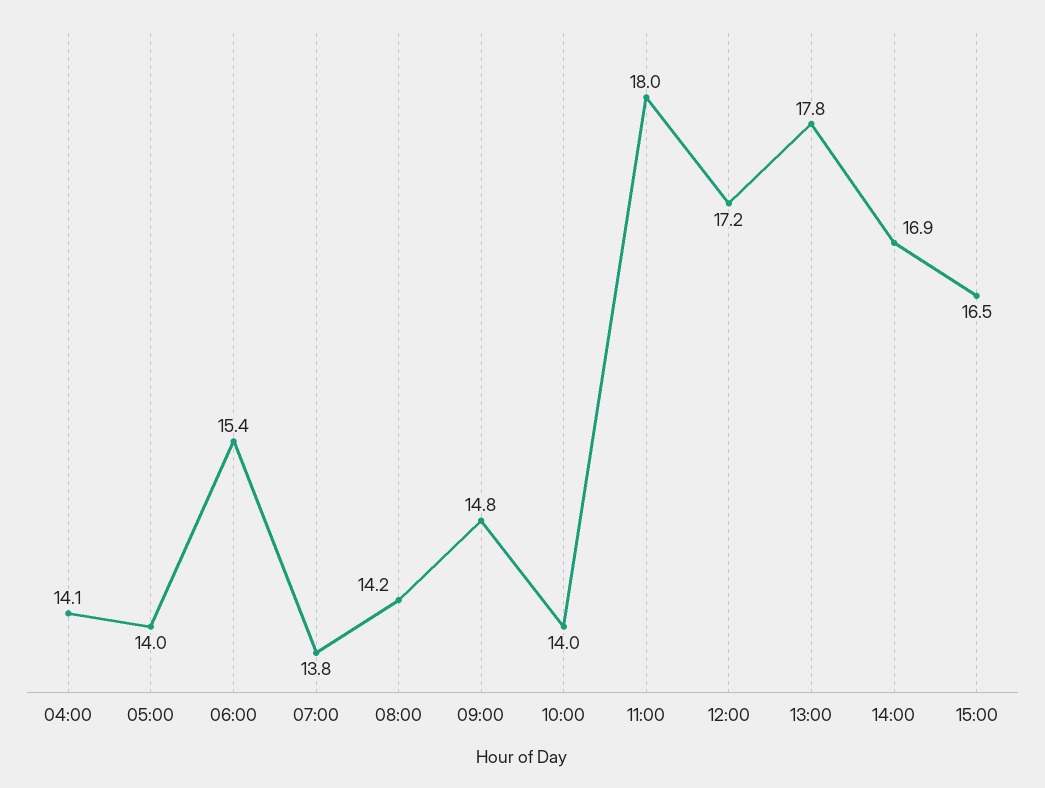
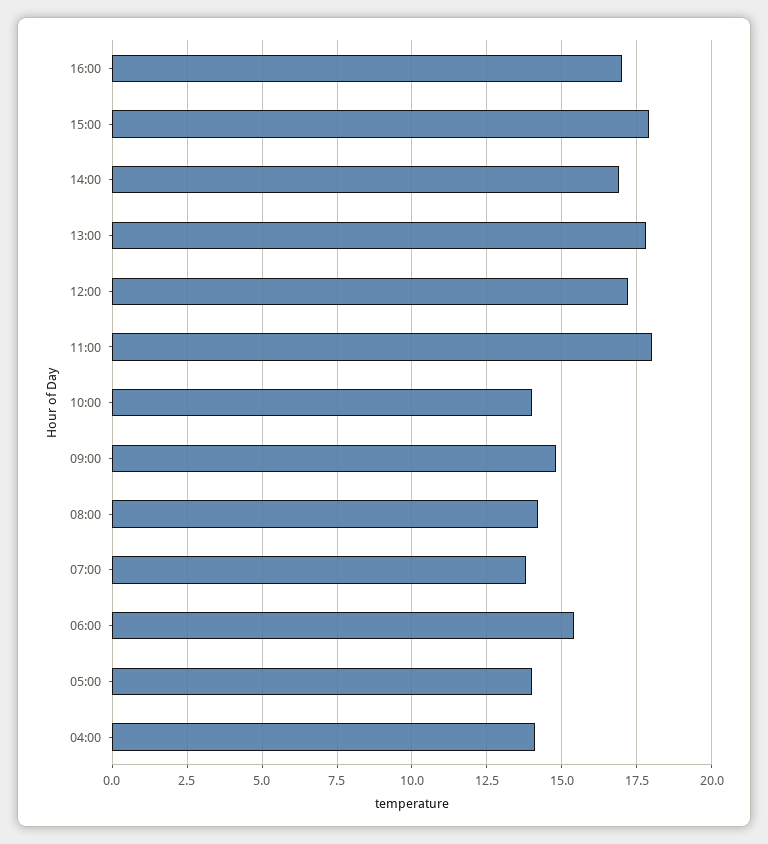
15:00: 16.5 -> 18
16:00: none -> 17

